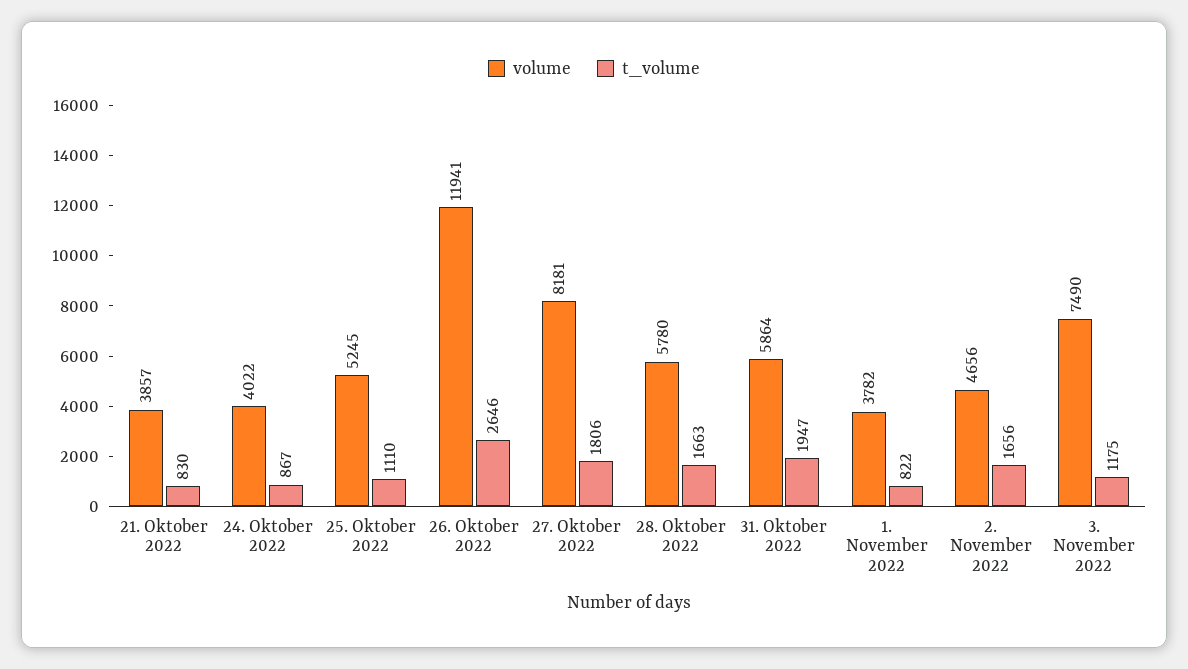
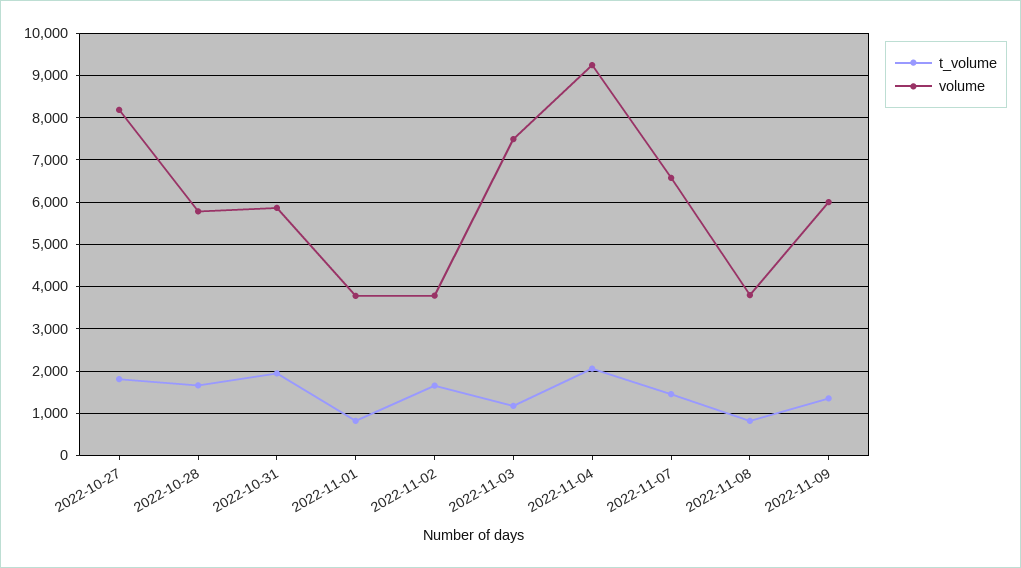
volume, 21. Oktober 2022: 3857 -> none
t_volume, 21. Oktober 2022: 830 -> none
volume, 24. Oktober 2022: 4022 -> none
t_volume, 24. Oktober 2022: 867 -> none
volume, 25. Oktober 2022: 5245 -> none
t_volume, 25. Oktober 2022: 1110 -> none
volume, 26. Oktober 2022: 11941 -> none
t_volume, 26. Oktober 2022: 2646 -> none
volume, 2. November 2022: 4656 -> 3800
t_volume, 2022-11-04: none -> 2000
volume, 2022-11-04: none -> 9200
t_volume, 2022-11-07: none -> 1400
volume, 2022-11-07: none -> 6600
t_volume, 2022-11-08: none -> 800
volume, 2022-11-08: none -> 3800
t_volume, 2022-11-09: none -> 1400
volume, 2022-11-09: none -> 6000

